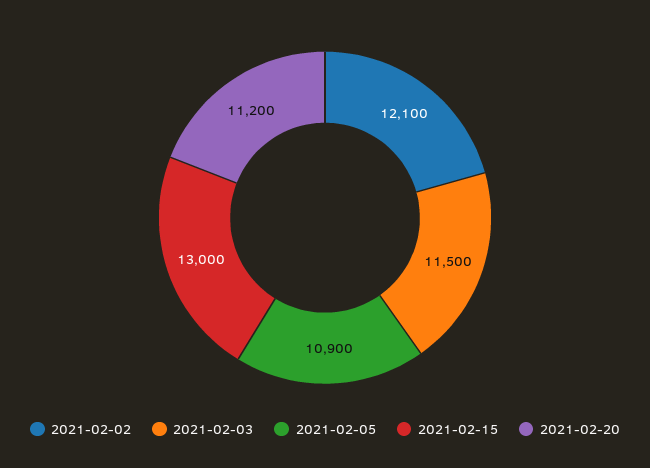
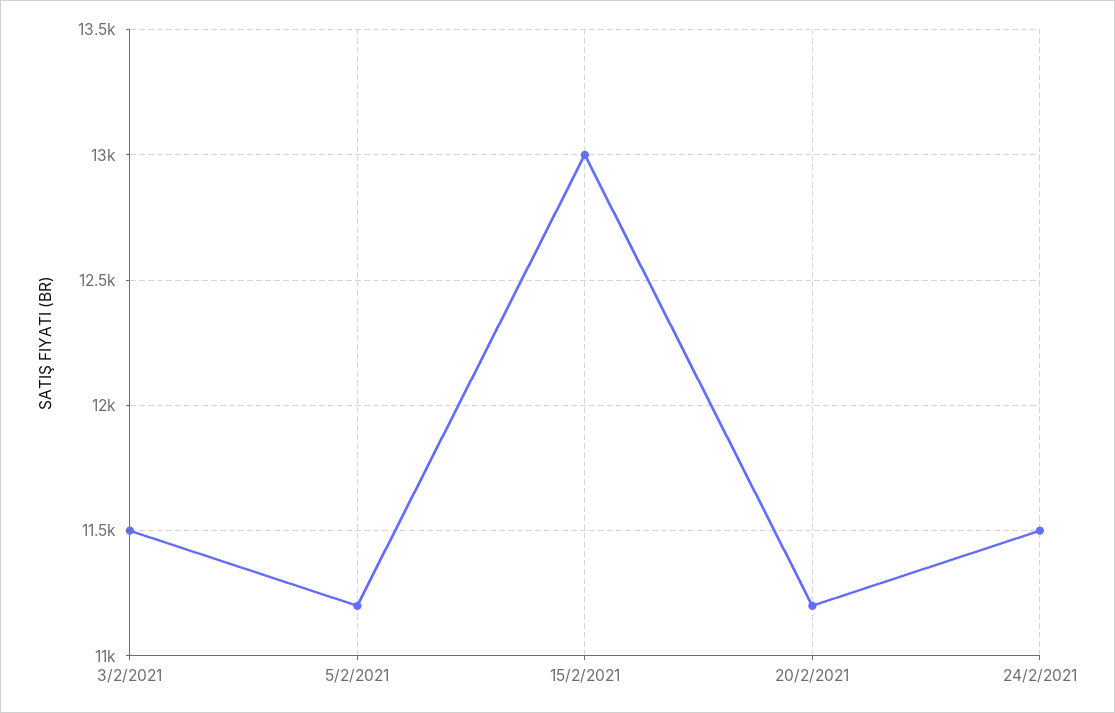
2021-02-02: 12100 -> none
2021-02-05: 10900 -> 11200
24/2/2021: none -> 11500

